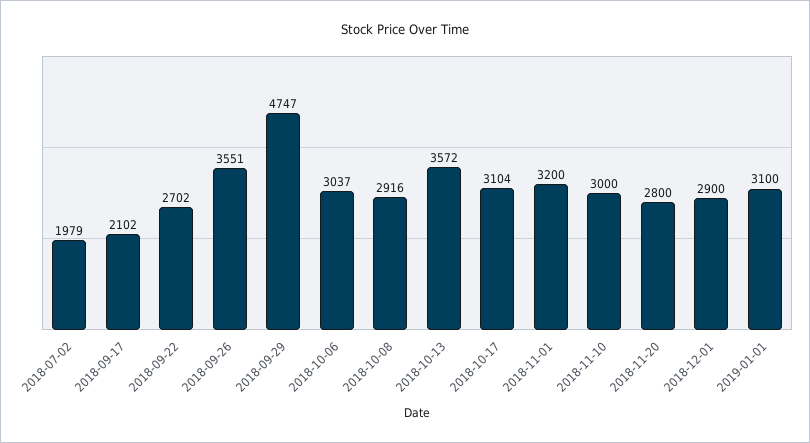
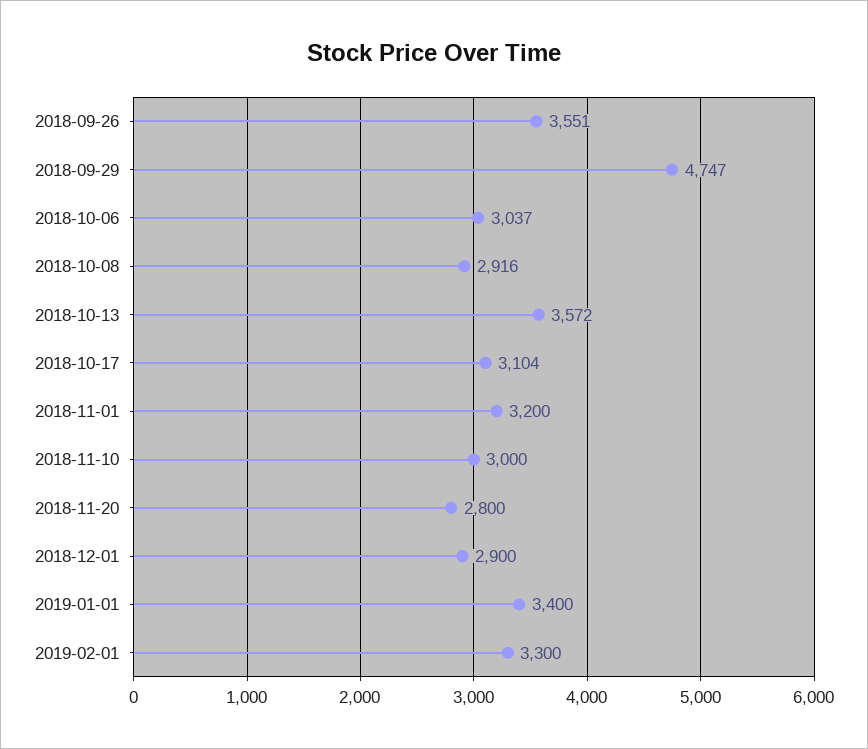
2018-07-02: 1979 -> none
2018-09-17: 2102 -> none
2018-09-22: 2702 -> none
2019-01-01: 3100 -> 3400
2019-02-01: none -> 3300

